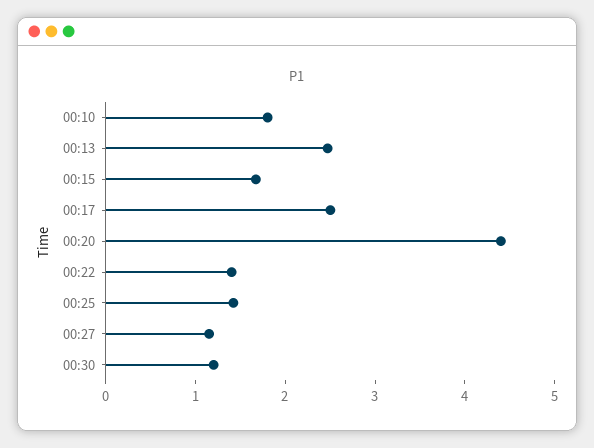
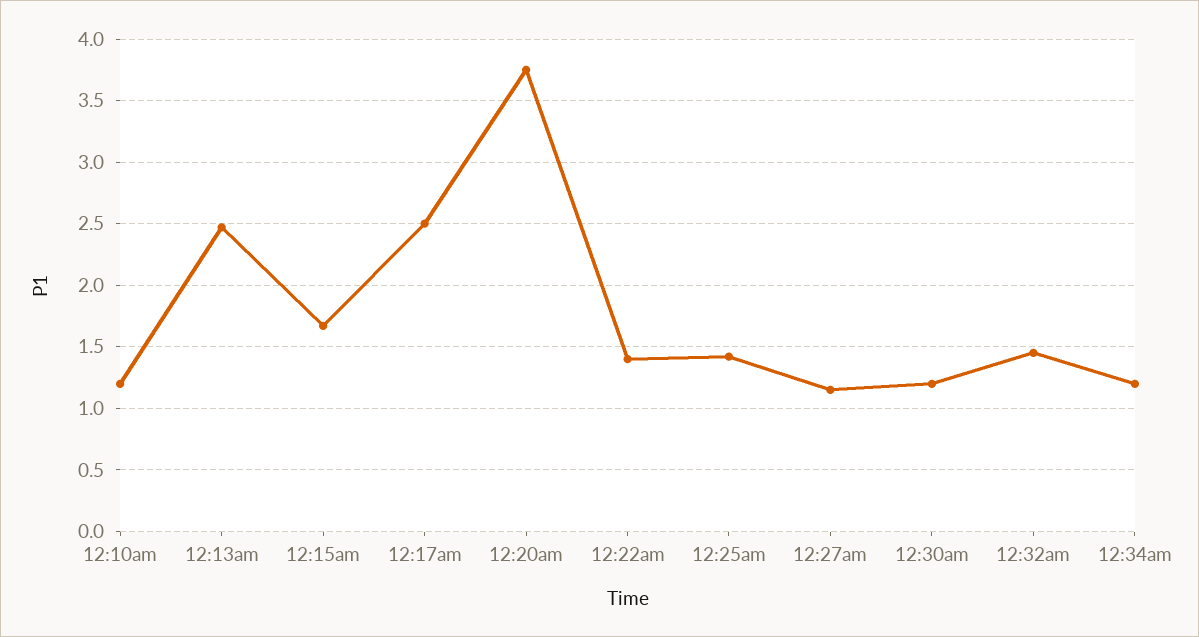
00:10: 1.8 -> 1.2
00:20: 4.4 -> 3.75
12:32am: none -> 1.45
12:34am: none -> 1.2

